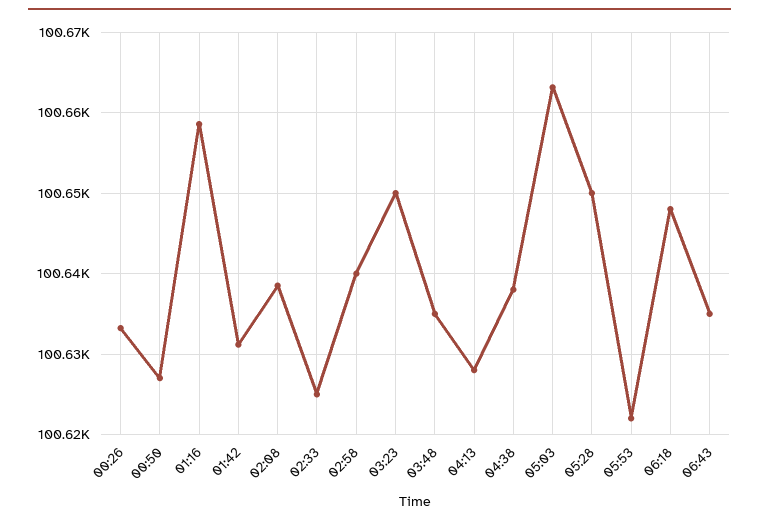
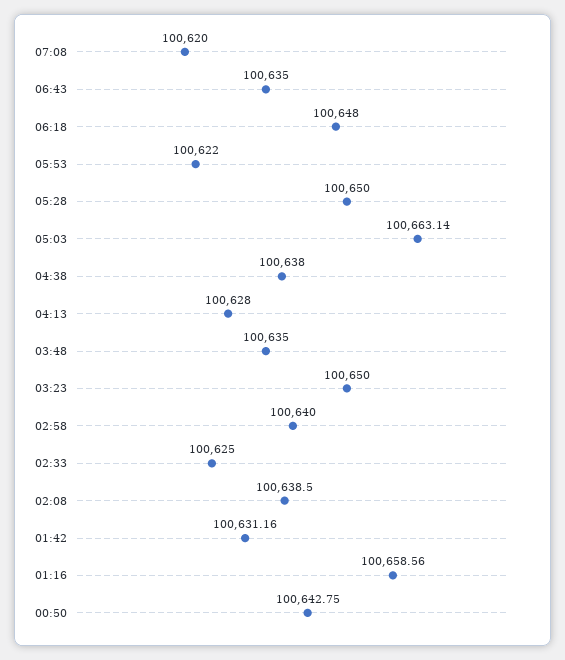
00:26: 100633 -> none
00:50: 100627 -> 100642.75
07:08: none -> 100620

